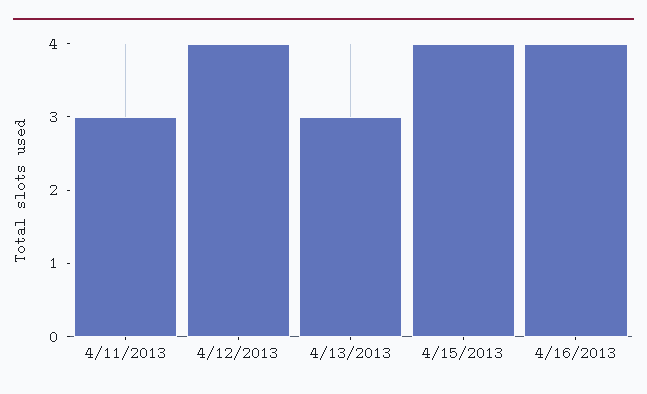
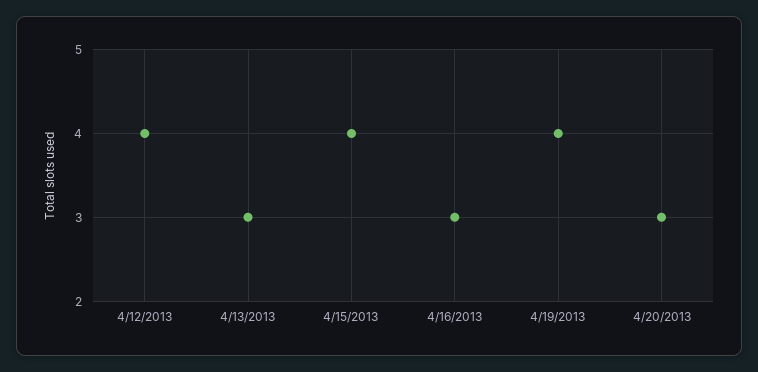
4/11/2013: 3 -> none
4/16/2013: 4 -> 3
4/19/2013: none -> 4
4/20/2013: none -> 3

